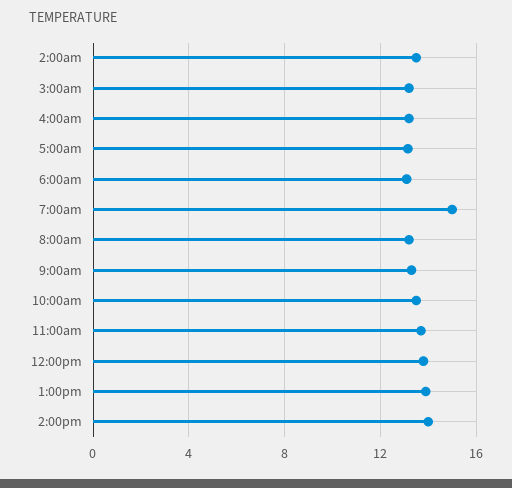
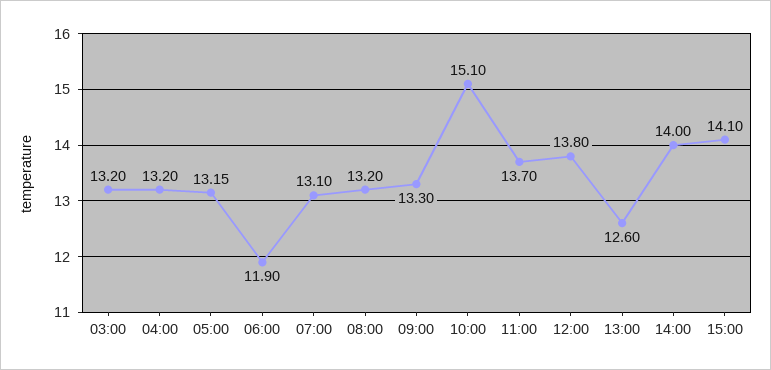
2:00am: 13.5 -> none
6:00am: 13 -> 11.9
7:00am: 15 -> 13.1
10:00am: 13.5 -> 15.1
1:00pm: 14 -> 12.6
15:00: none -> 14.1

